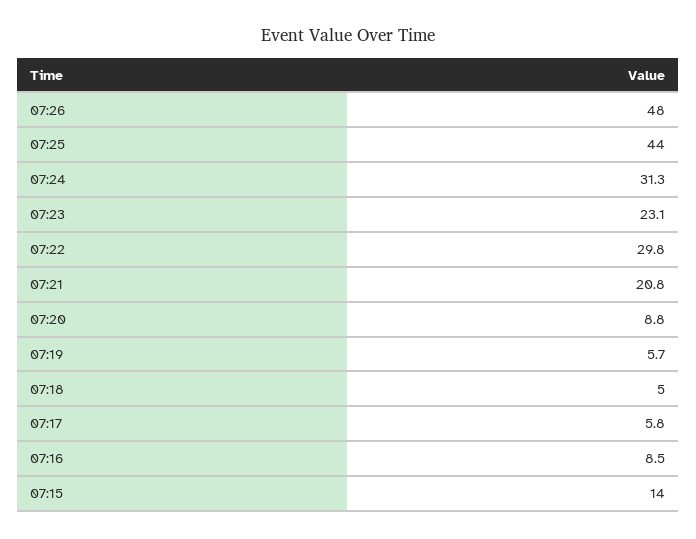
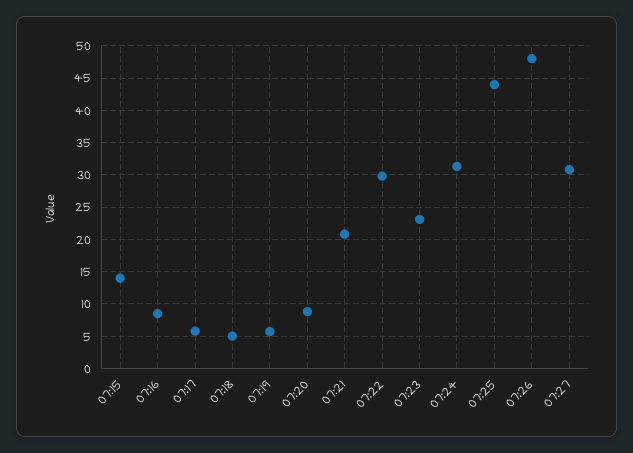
07:27: none -> 31

